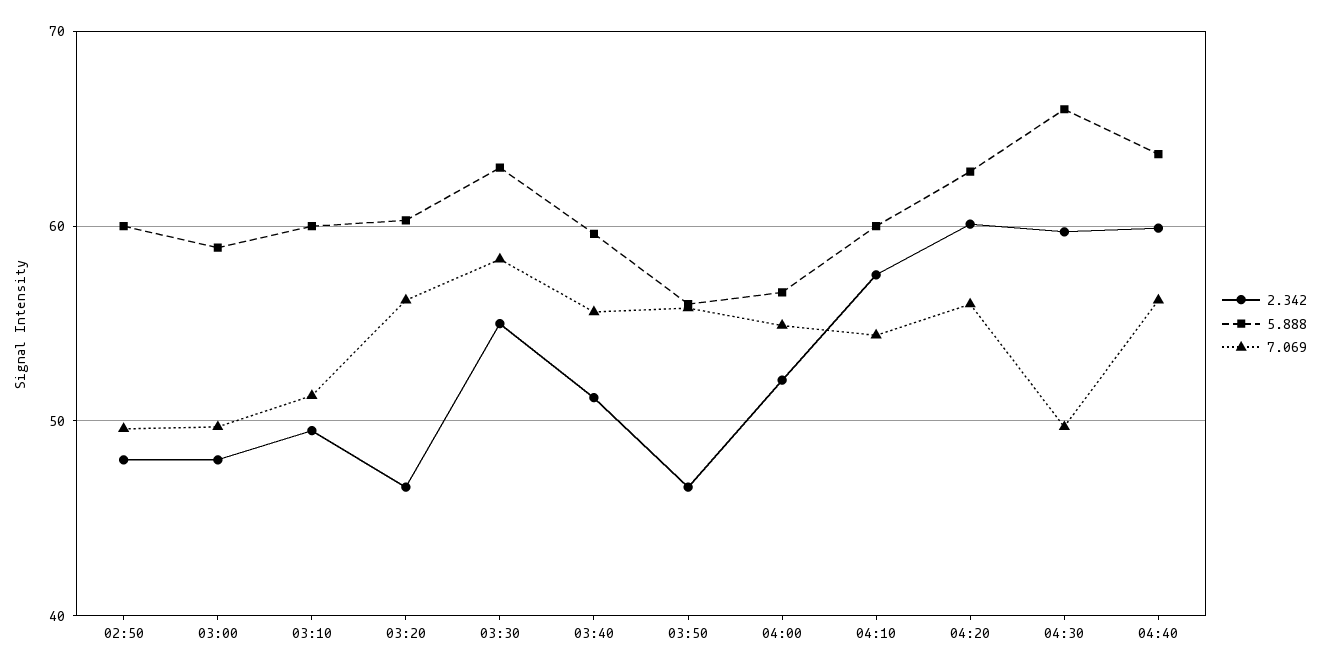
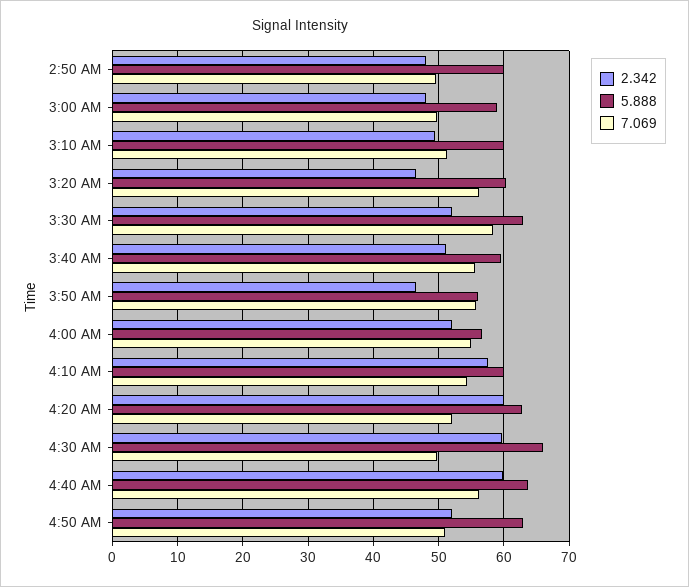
2.342, 03:30: 55 -> 52
7.069, 04:20: 56 -> 52
2.342, 4:50 AM: none -> 52
5.888, 4:50 AM: none -> 63
7.069, 4:50 AM: none -> 51

